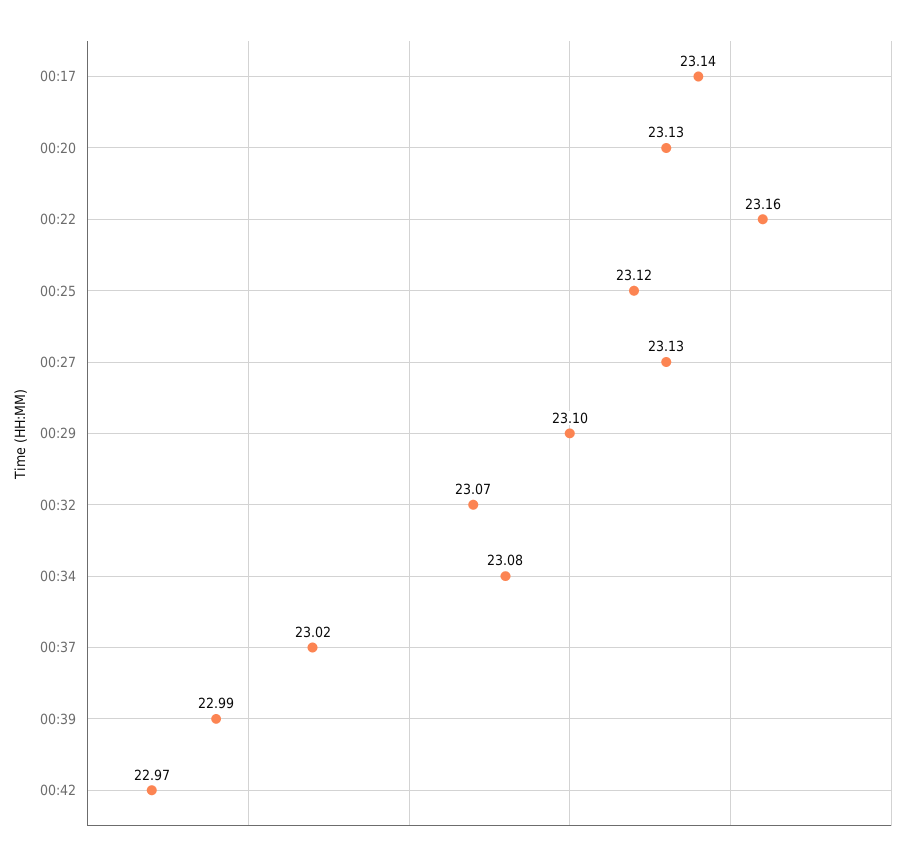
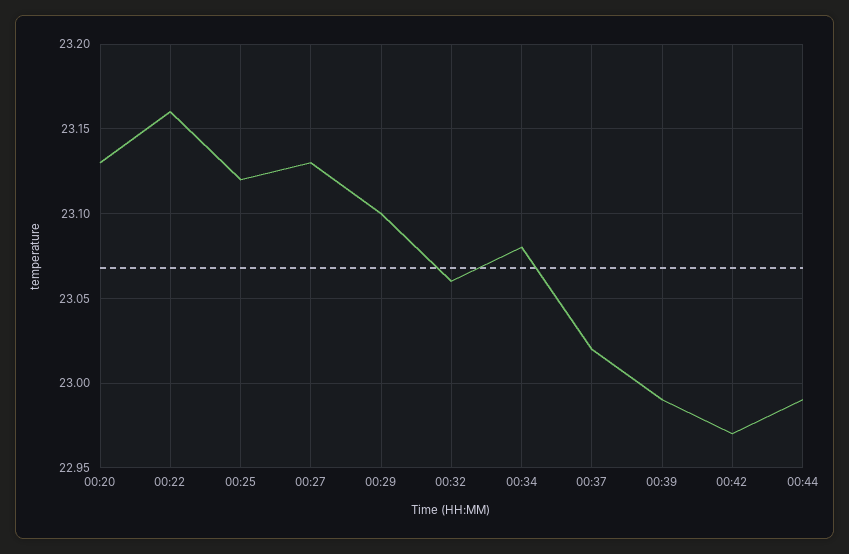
00:17: 23.14 -> none
00:32: 23.07 -> 23.06
00:44: none -> 22.99

